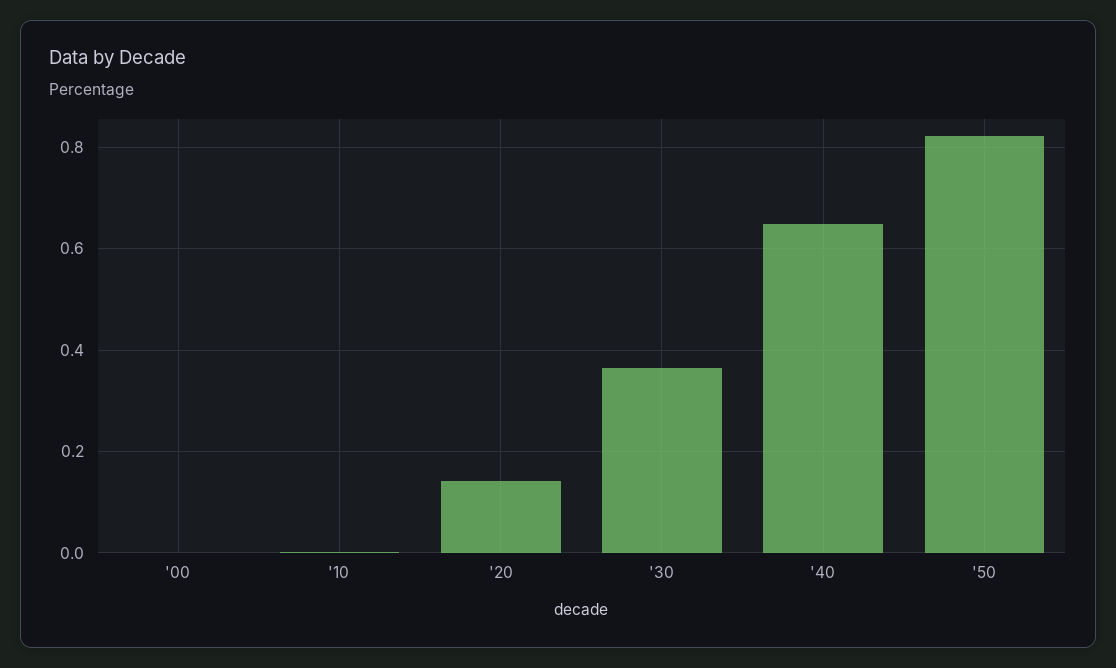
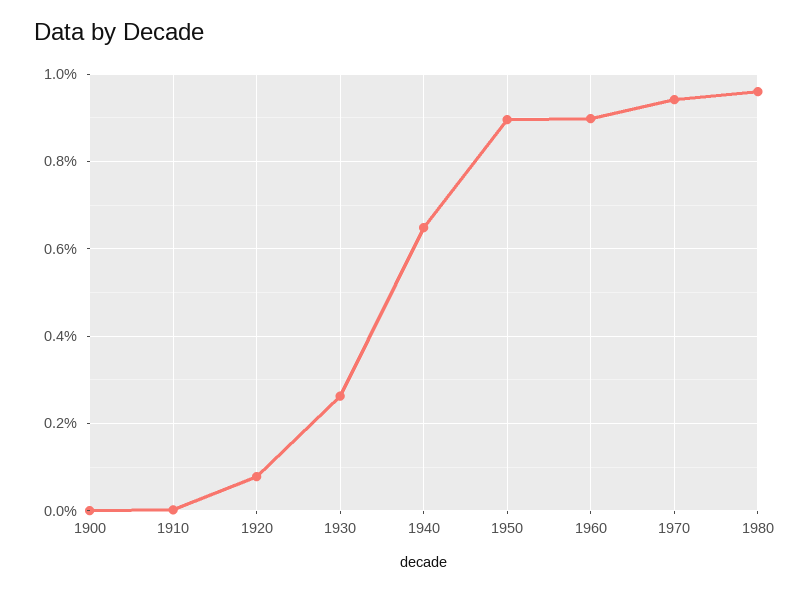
'20: 0.14 -> 0.08
'30: 0.36 -> 0.26
'50: 0.82 -> 0.9
1960: none -> 0.9
1970: none -> 0.94
1980: none -> 0.96

